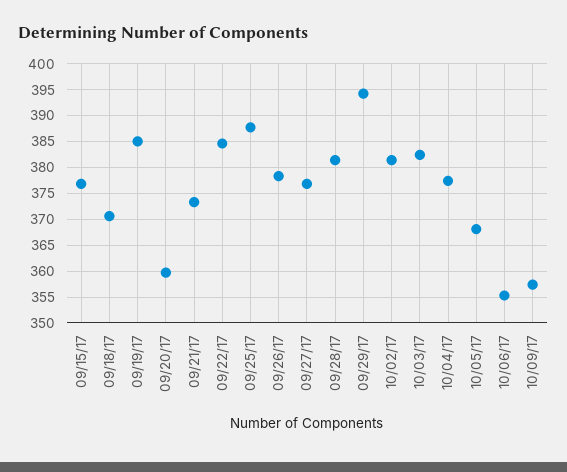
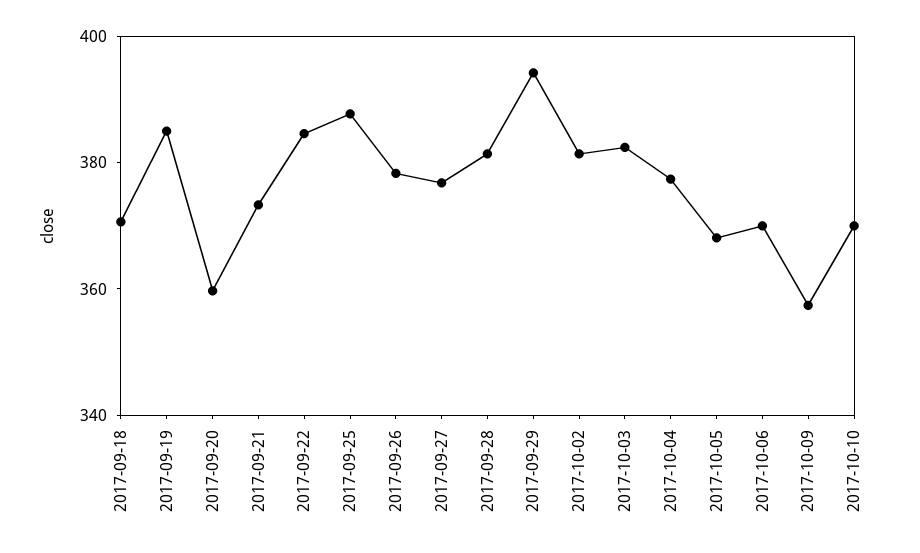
09/15/17: 377.5 -> none
10/06/17: 355 -> 370
2017-10-10: none -> 370

